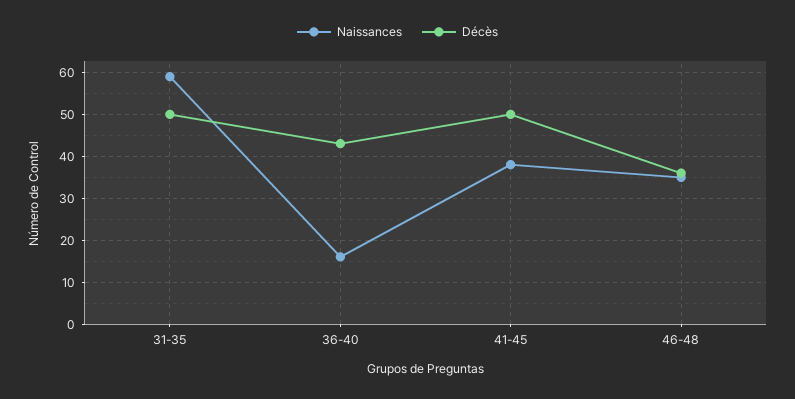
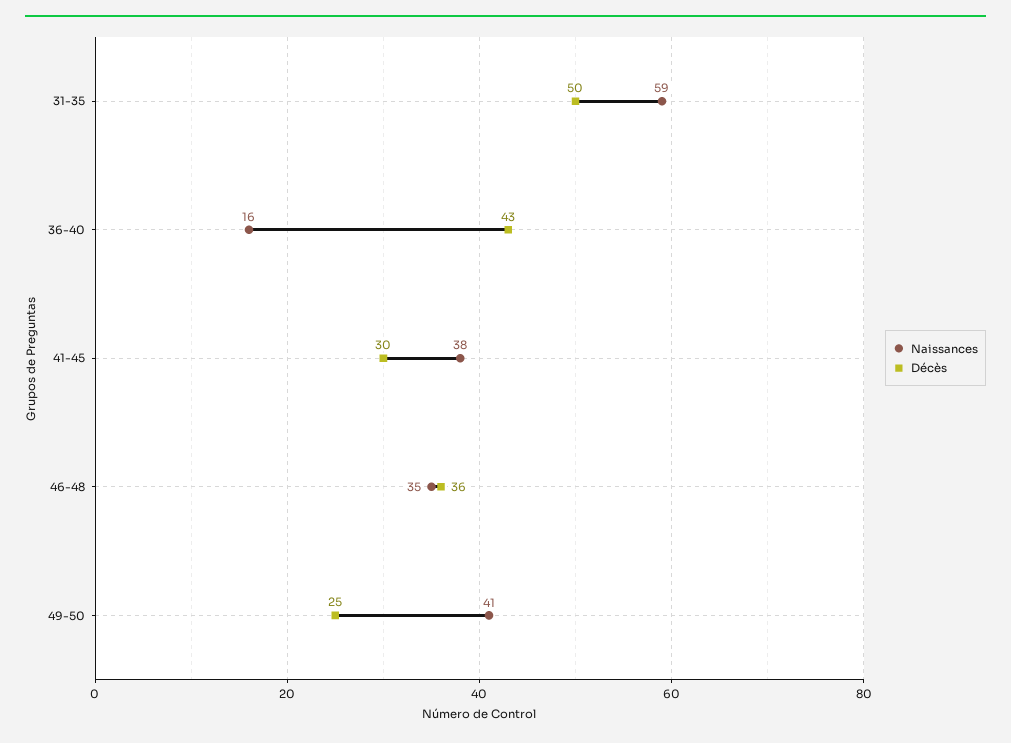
Décès, 41-45: 50 -> 30
Naissances, 49-50: none -> 41
Décès, 49-50: none -> 25

